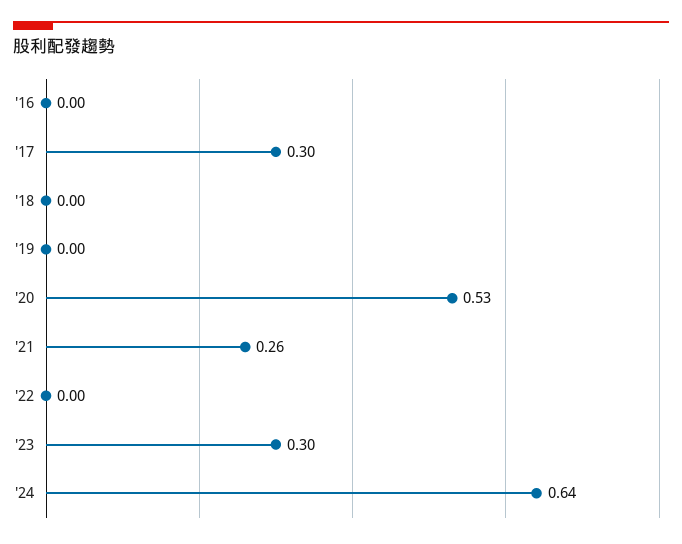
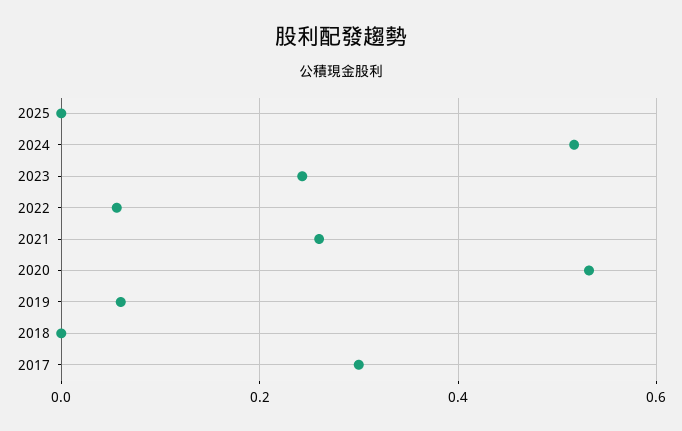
'16: 0 -> none
'19: 0 -> 0.06
'22: 0 -> 0.06
'23: 0.3 -> 0.24
'24: 0.64 -> 0.52
2025: none -> 0

